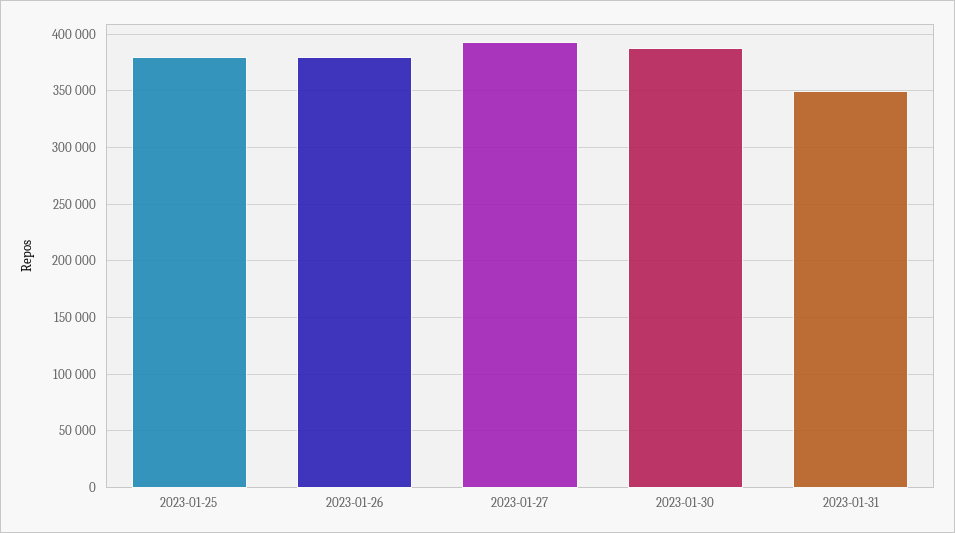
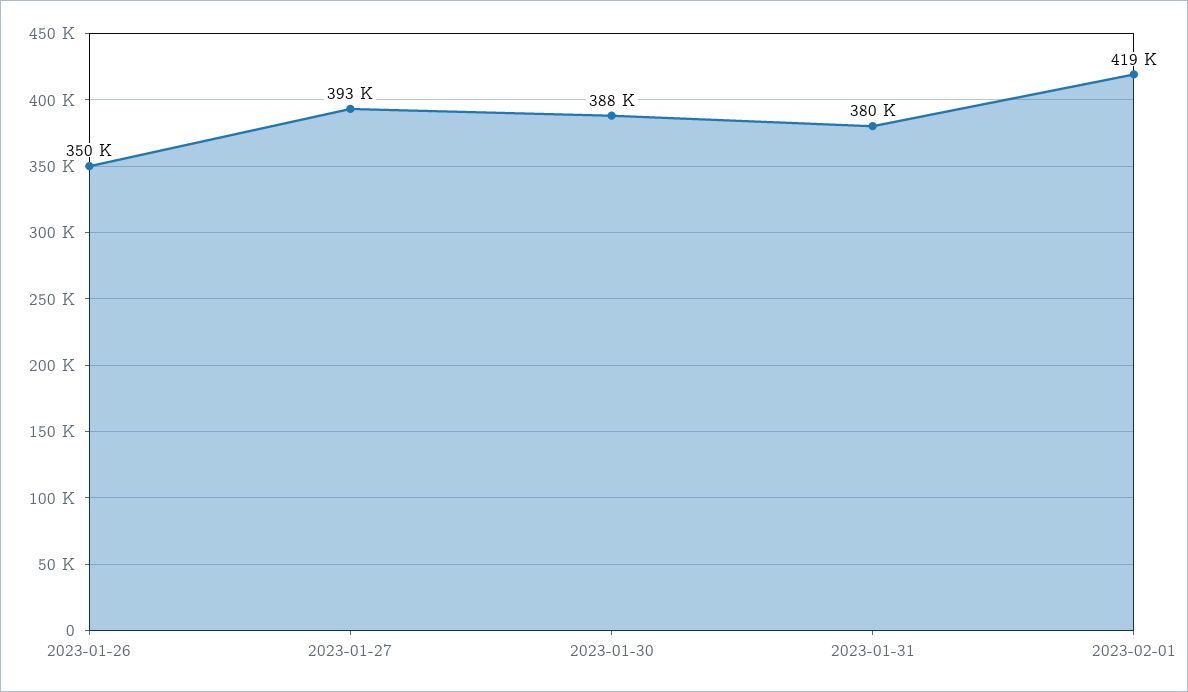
2023-01-25: 380000 -> none
2023-01-26: 380000 -> 350000
2023-01-31: 350000 -> 380000
2023-02-01: none -> 419000

